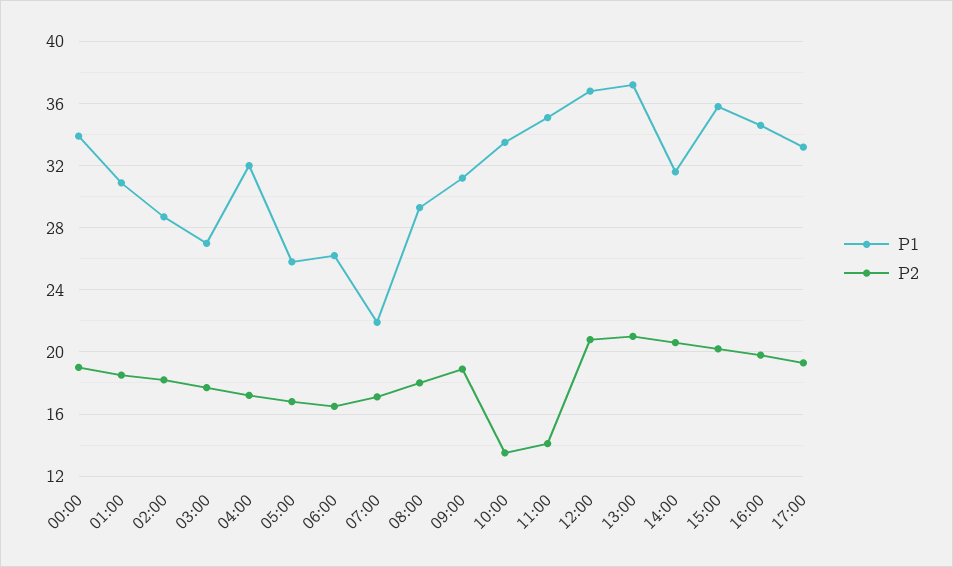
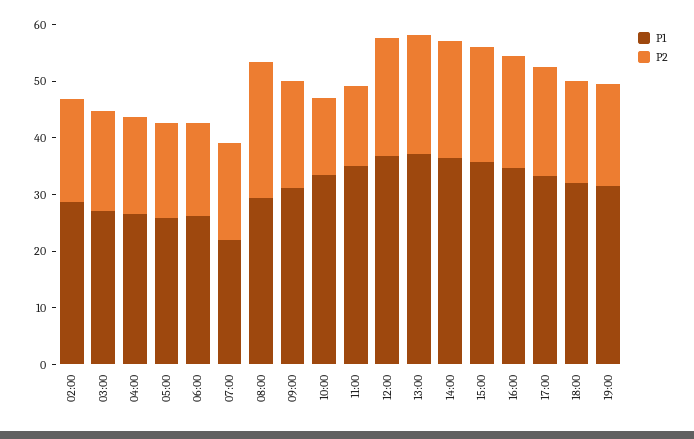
P1, 00:00: 34 -> none
P2, 00:00: 19 -> none
P1, 01:00: 31 -> none
P2, 01:00: 18.5 -> none
P1, 04:00: 32 -> 26
P2, 08:00: 18 -> 24
P1, 14:00: 31.5 -> 36
P1, 18:00: none -> 32
P2, 18:00: none -> 18
P1, 19:00: none -> 32
P2, 19:00: none -> 18

